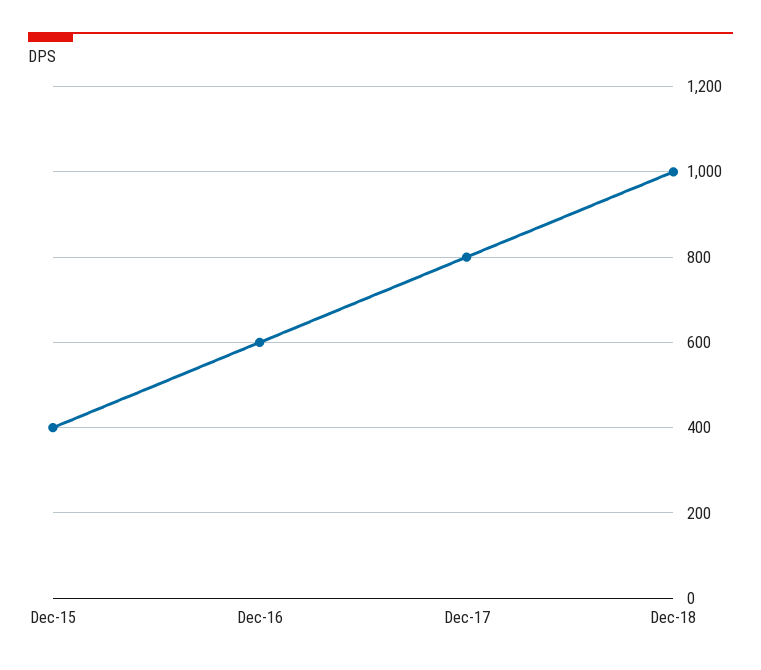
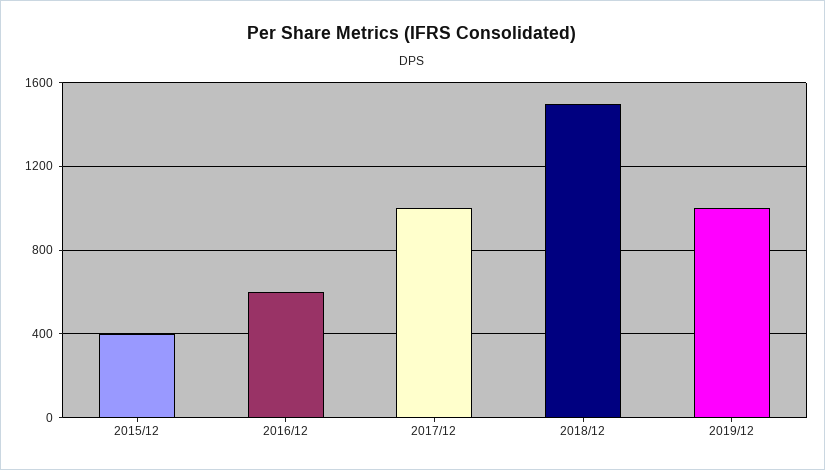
Dec-17: 800 -> 1000
Dec-18: 1000 -> 1500
2019/12: none -> 1000

